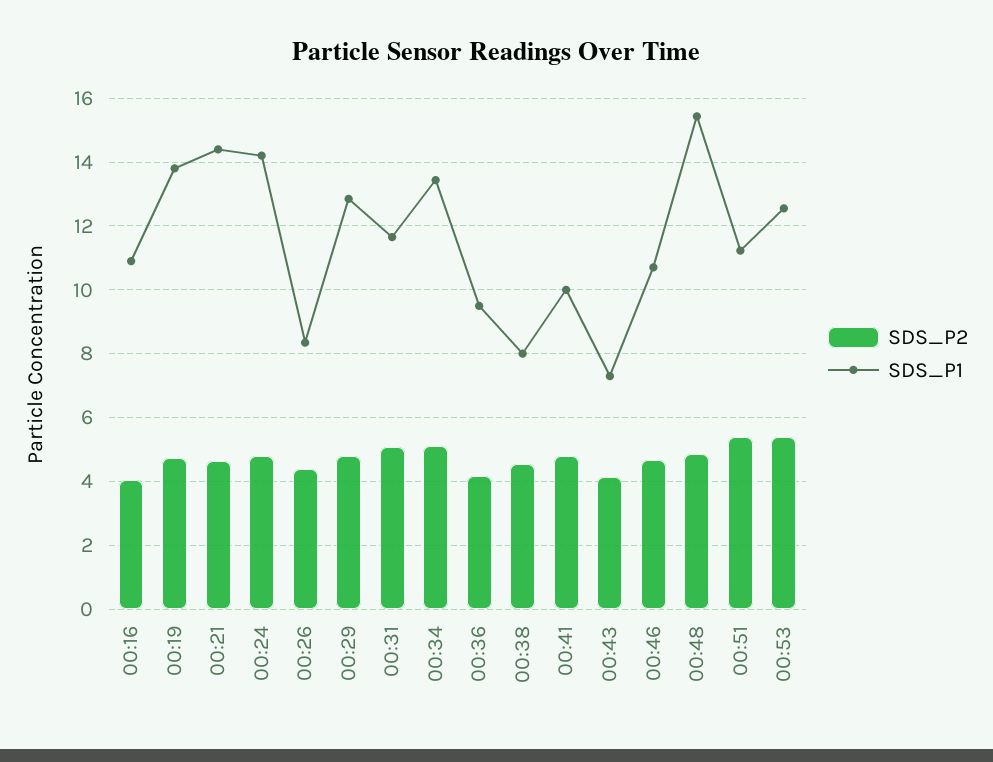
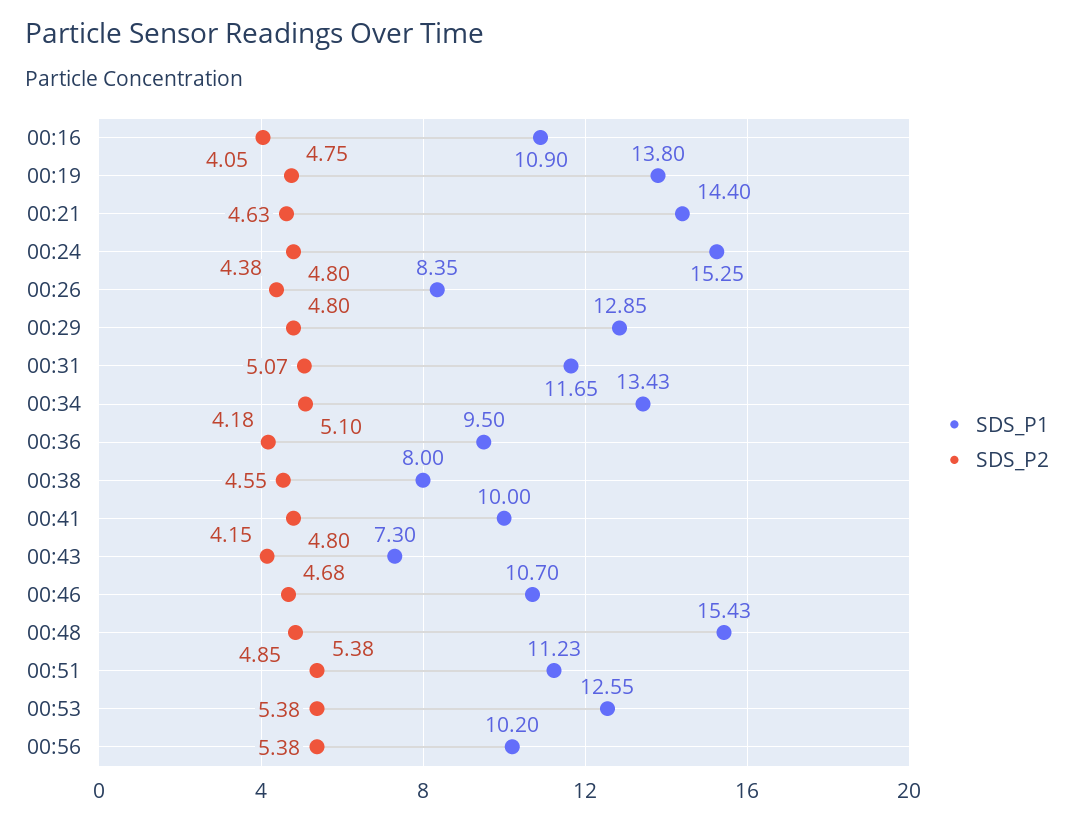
SDS_P1, 00:24: 14.2 -> 15.25
SDS_P1, 00:56: none -> 10.2
SDS_P2, 00:56: none -> 5.38

